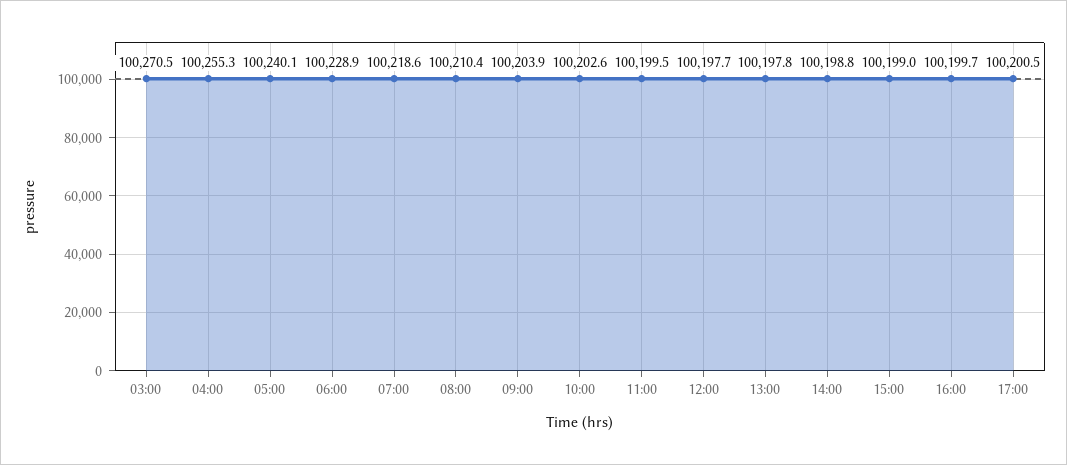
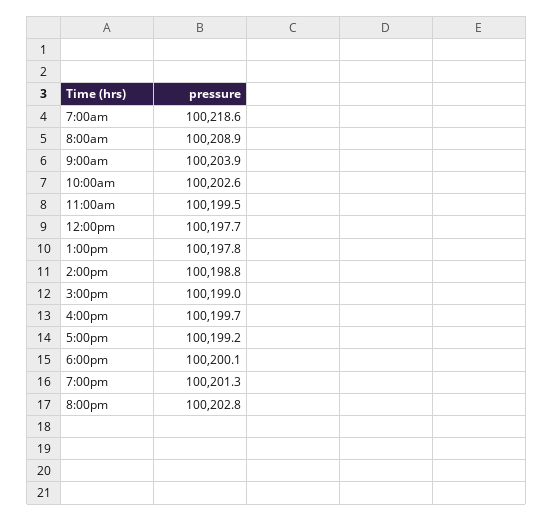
03:00: 100270.5 -> none
04:00: 100255.3 -> none
05:00: 100240.1 -> none
06:00: 100228.9 -> none
08:00: 100210.4 -> 100208.9
17:00: 100200.5 -> 100199.2
6:00pm: none -> 100200.1
7:00pm: none -> 100201.3
8:00pm: none -> 100202.8

